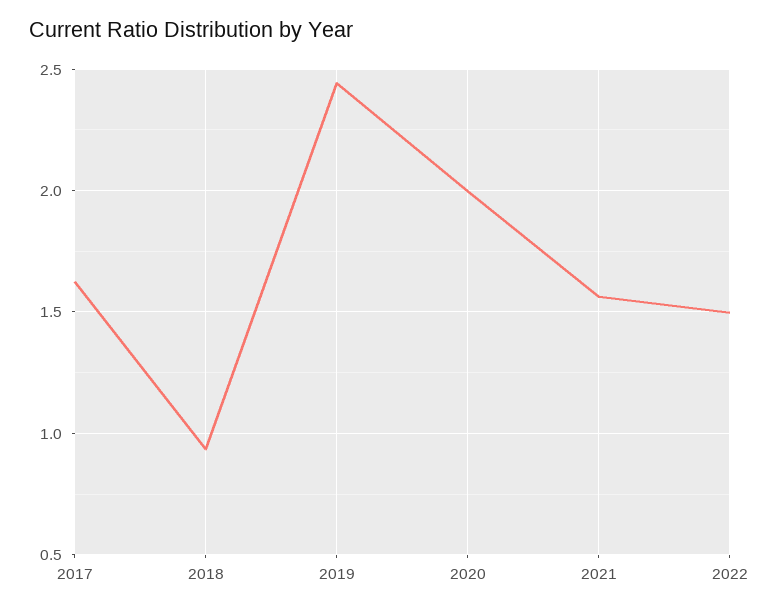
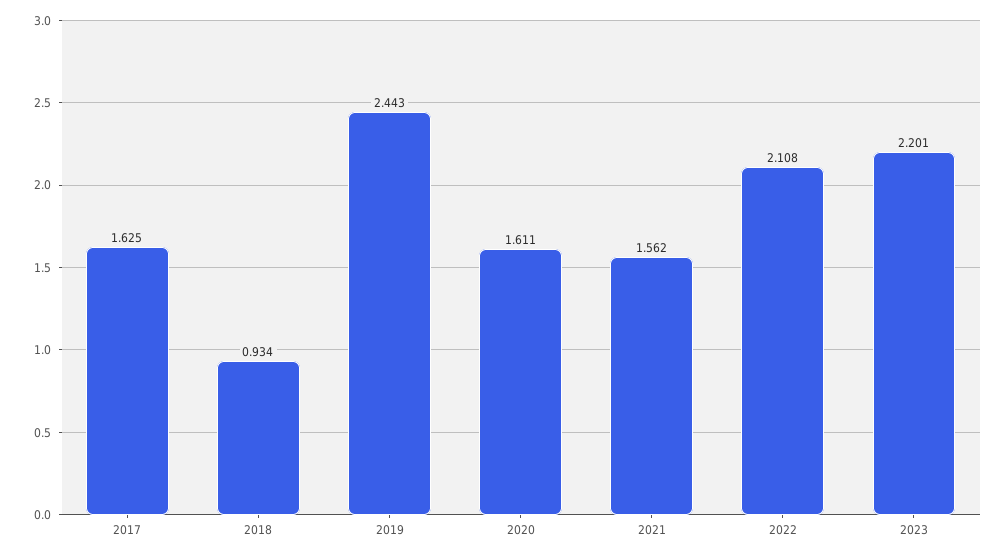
2020: 2 -> 1.611
2022: 1.5 -> 2.108
2023: none -> 2.201

